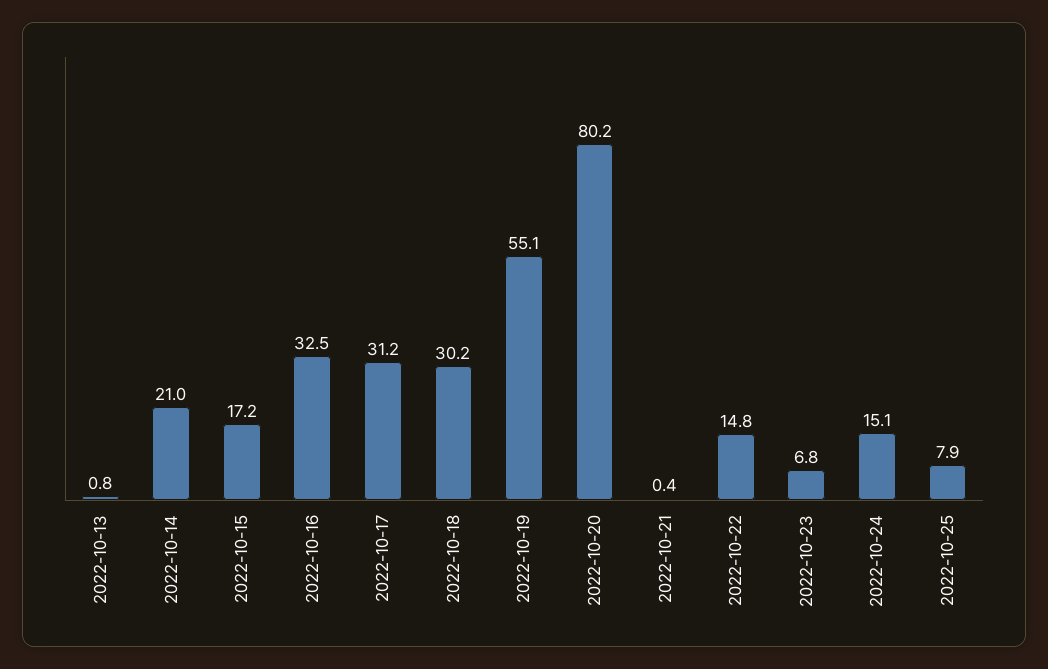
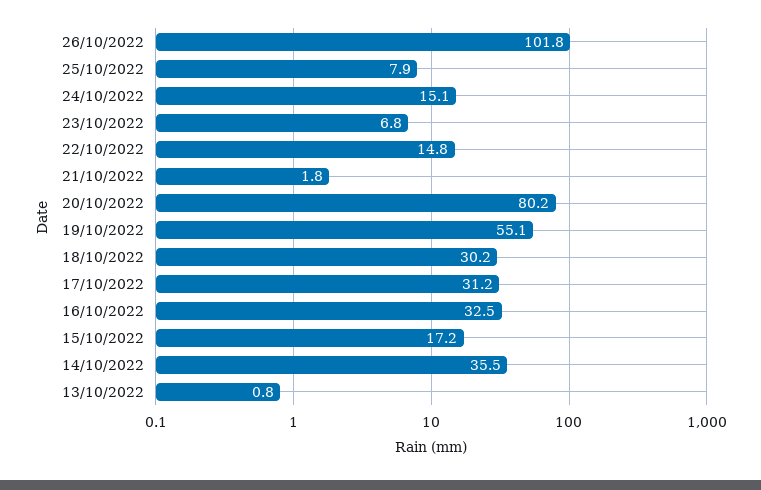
2022-10-14: 21 -> 35.5
2022-10-21: 0.4 -> 1.8
26/10/2022: none -> 101.8

